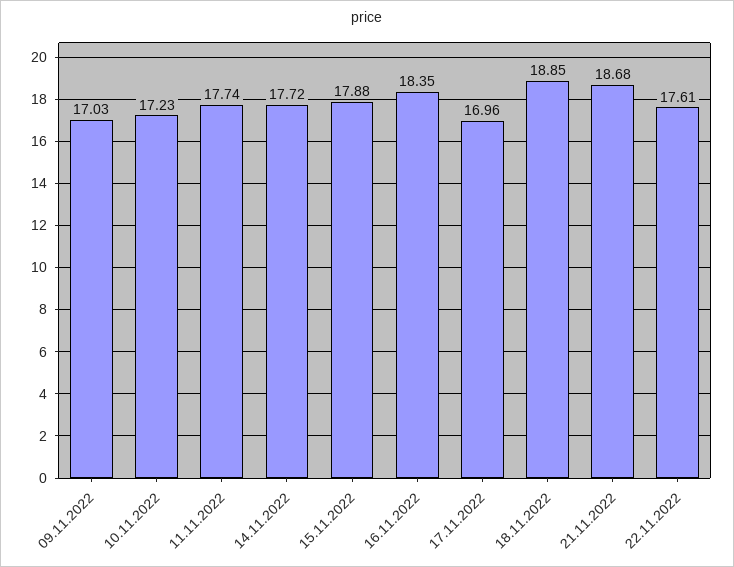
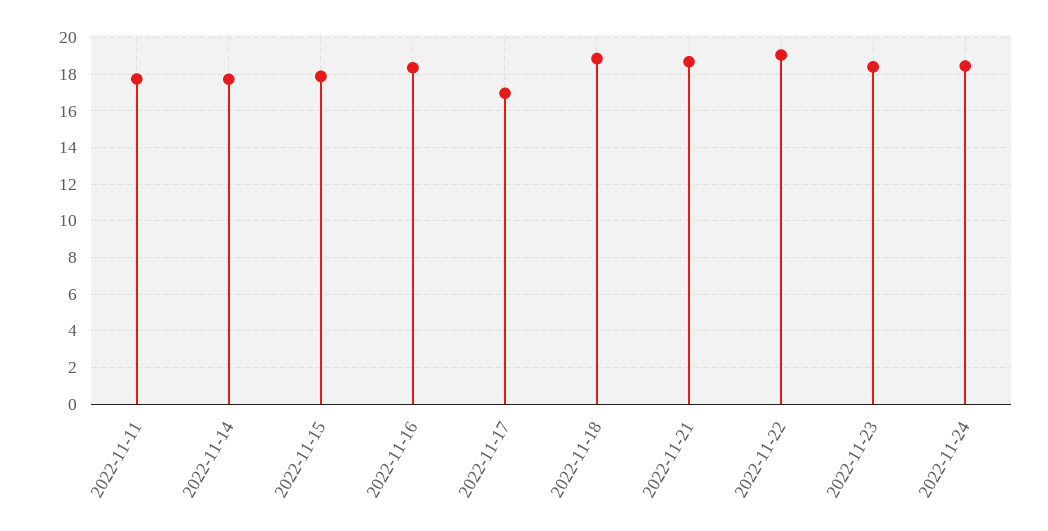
09.11.2022: 17.03 -> none
10.11.2022: 17.23 -> none
22.11.2022: 17.61 -> 19
2022-11-23: none -> 18.5
2022-11-24: none -> 18.5

